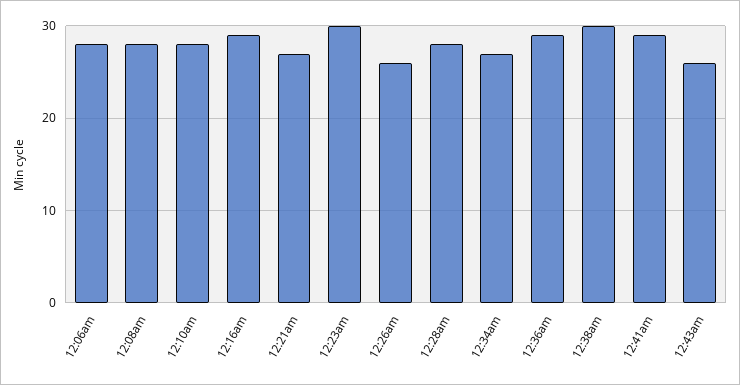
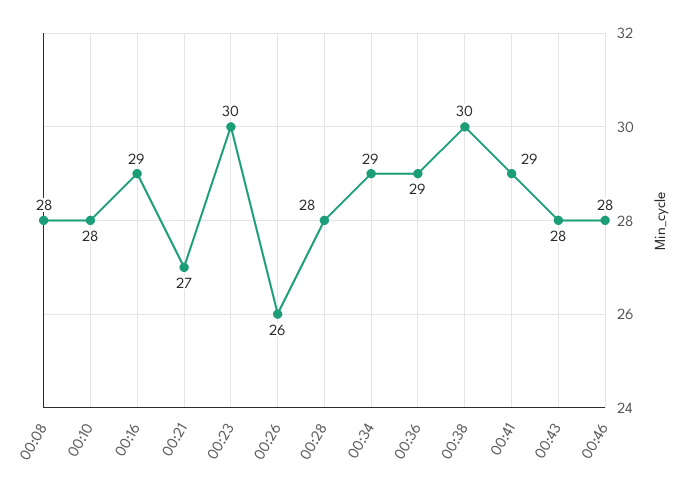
12:06am: 28 -> none
12:34am: 27 -> 29
12:43am: 26 -> 28
00:46: none -> 28

